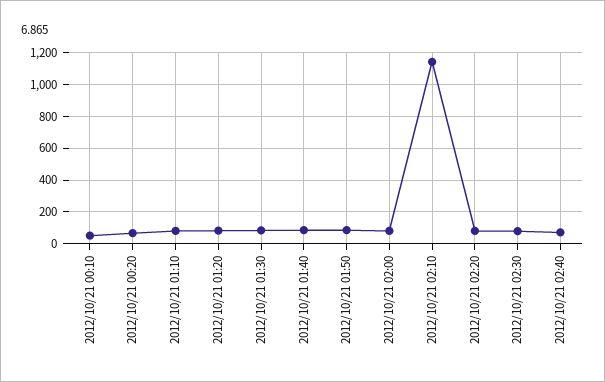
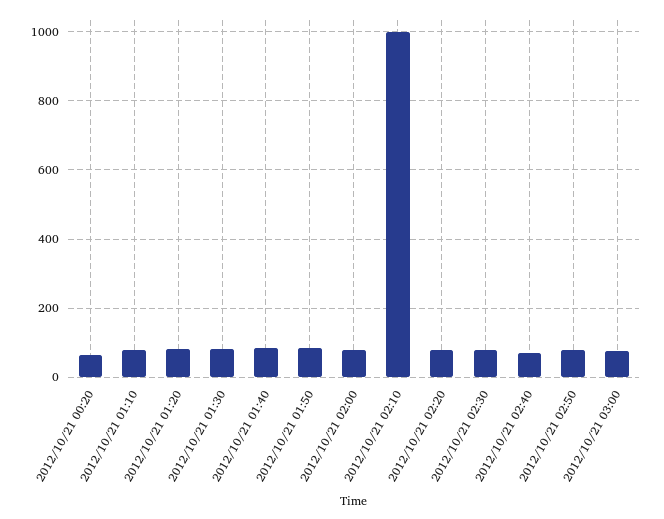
2012/10/21 00:10: 50 -> none
2012/10/21 02:10: 1150 -> 1000
2012/10/21 02:50: none -> 80
2012/10/21 03:00: none -> 80

